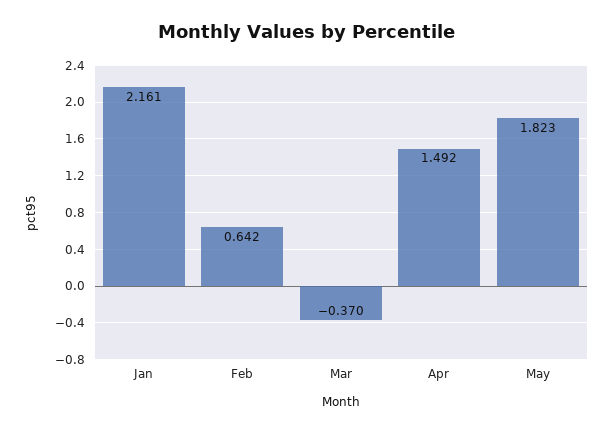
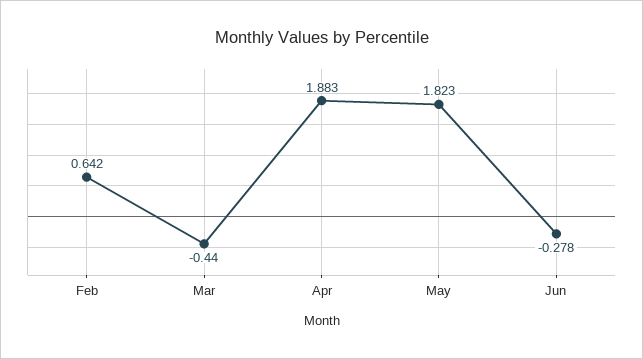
Jan: 2.161 -> none
Mar: -0.37 -> -0.44
Apr: 1.492 -> 1.883
Jun: none -> -0.278

